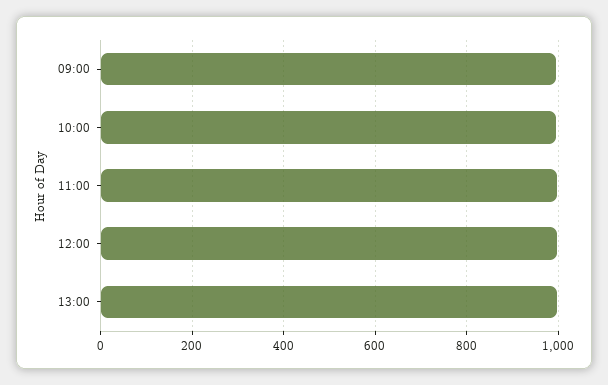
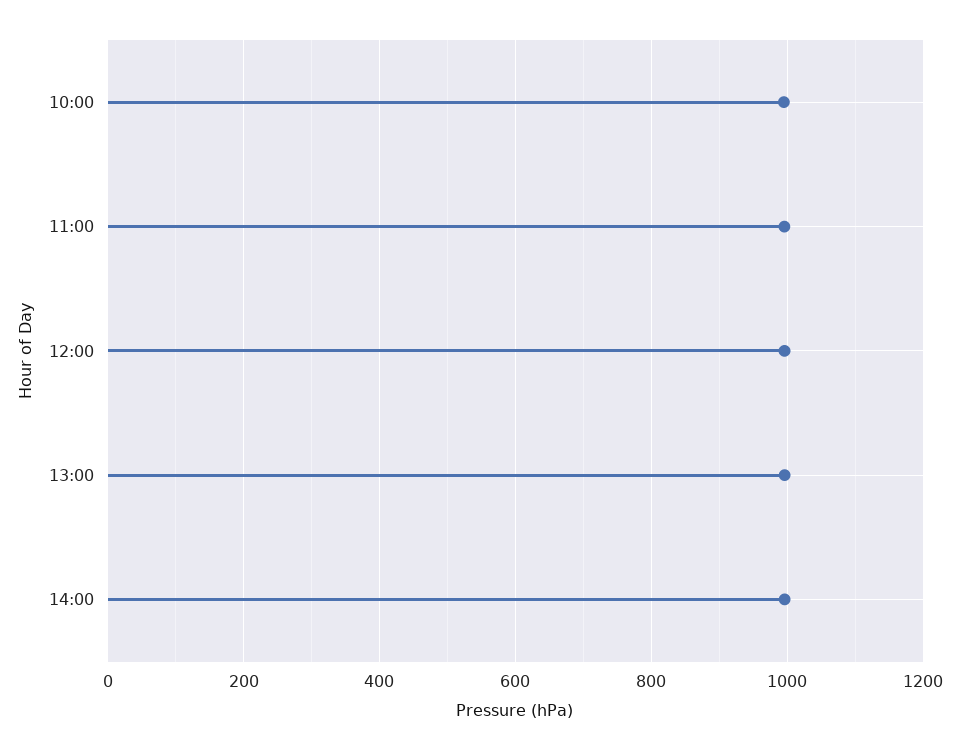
09:00: 1000 -> none
14:00: none -> 1000

